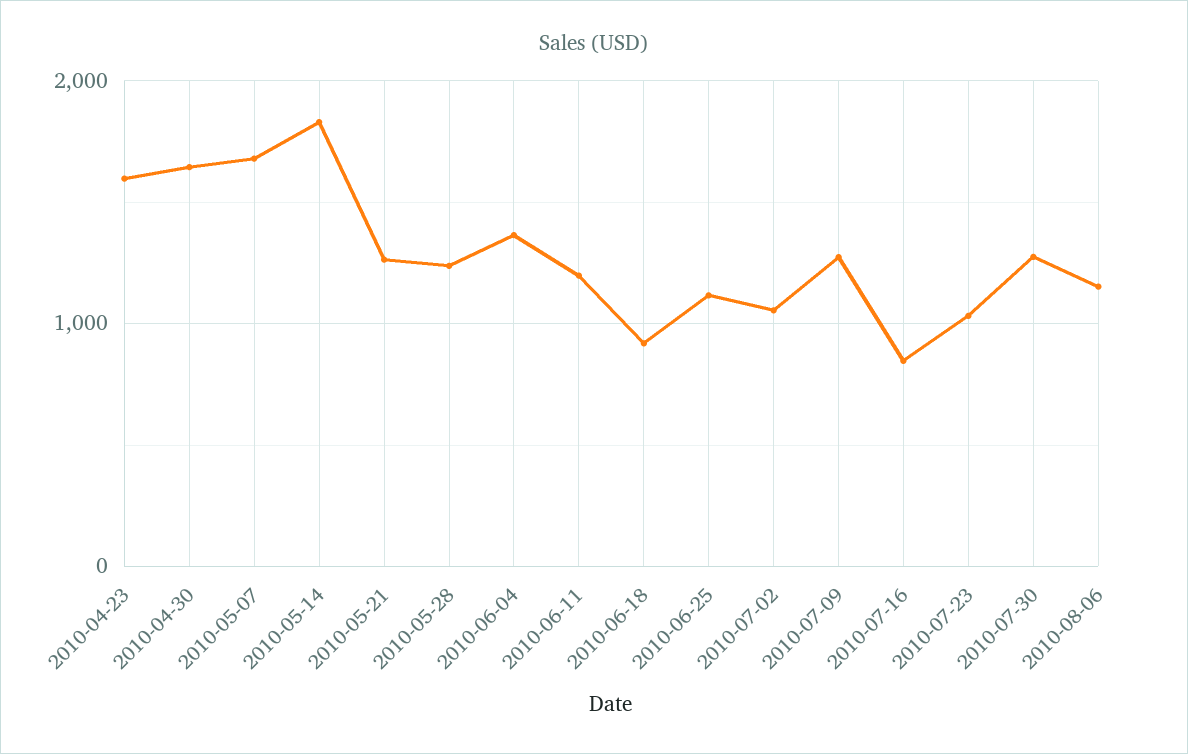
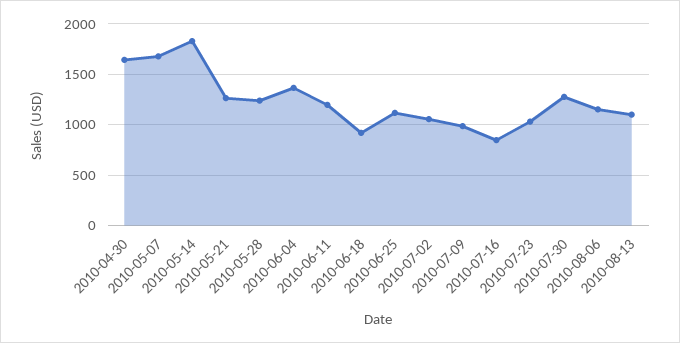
2010-04-23: 1600 -> none
2010-07-09: 1300 -> 1000
2010-08-13: none -> 1100

